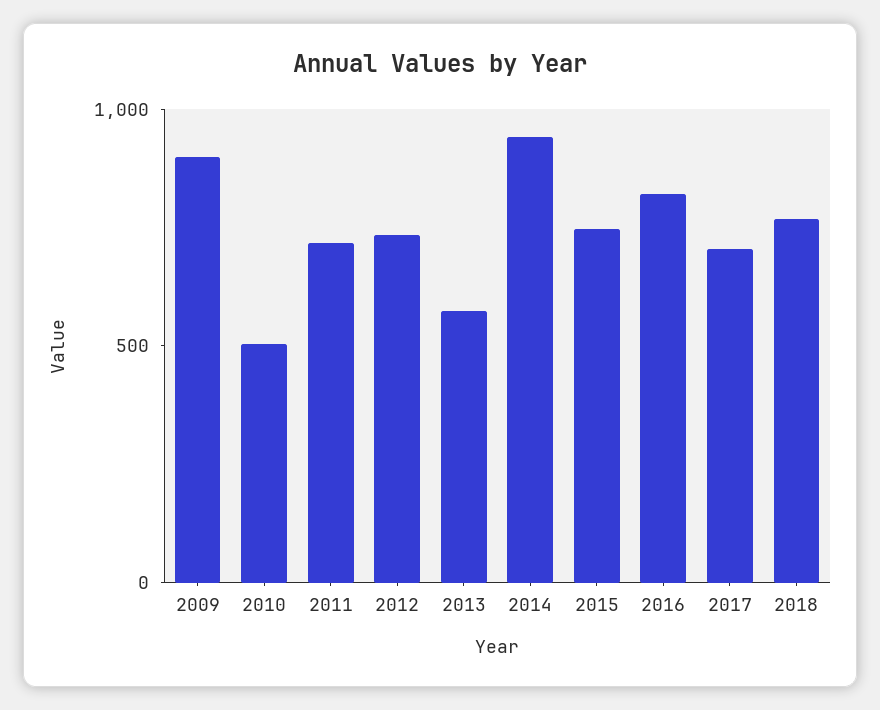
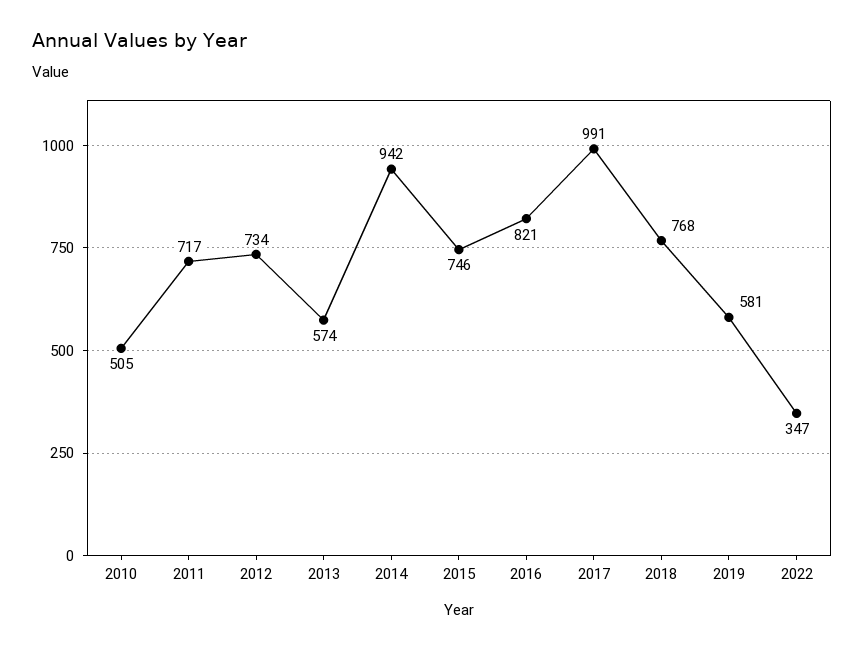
2009: 900 -> none
2017: 700 -> 991
2019: none -> 581
2022: none -> 347

